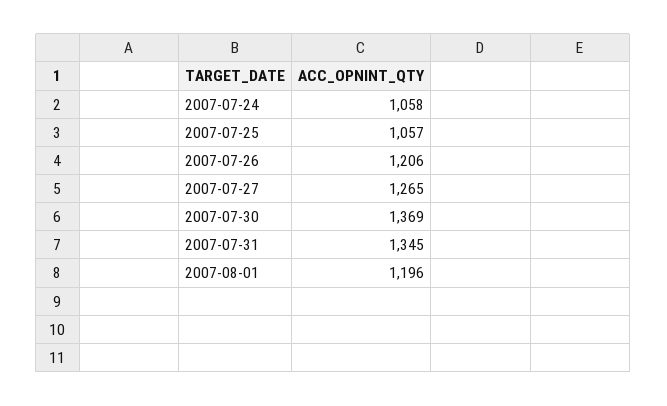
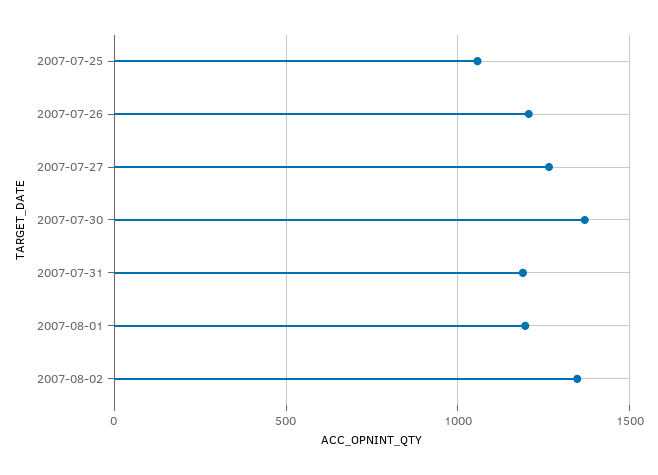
2007-07-24: 1058 -> none
2007-07-31: 1345 -> 1200
2007-08-02: none -> 1350

